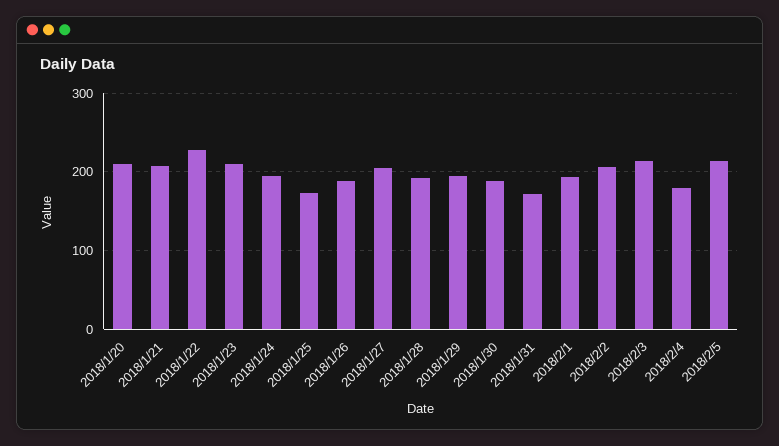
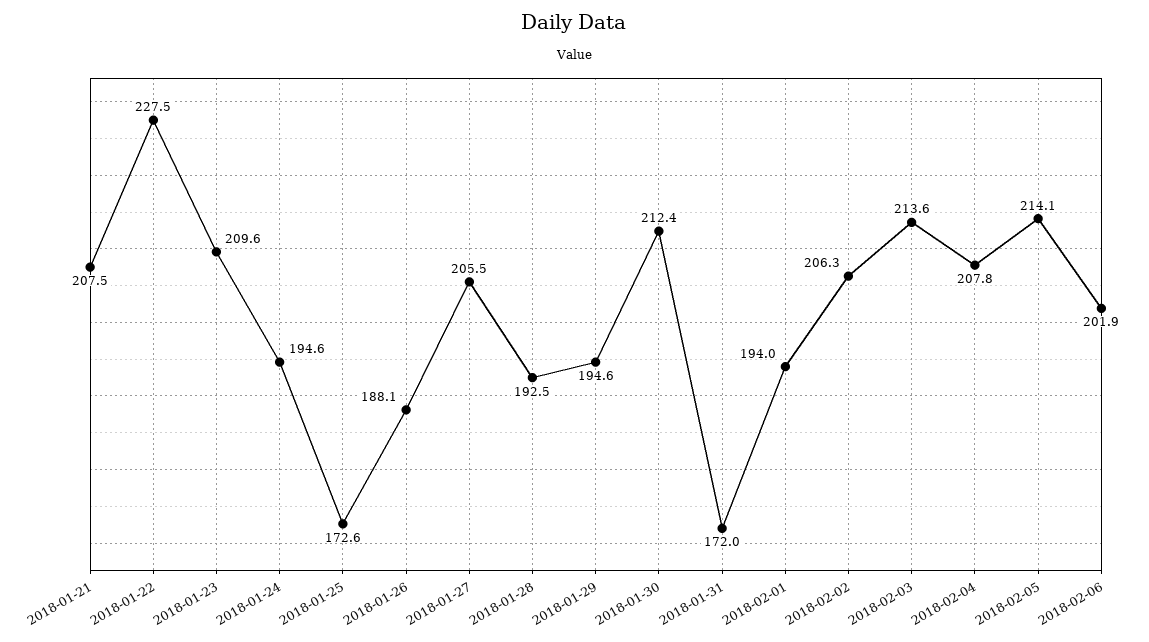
2018/1/20: 210 -> none
2018/1/30: 190 -> 212.4
2018/2/4: 180 -> 207.8
2018-02-06: none -> 201.9

